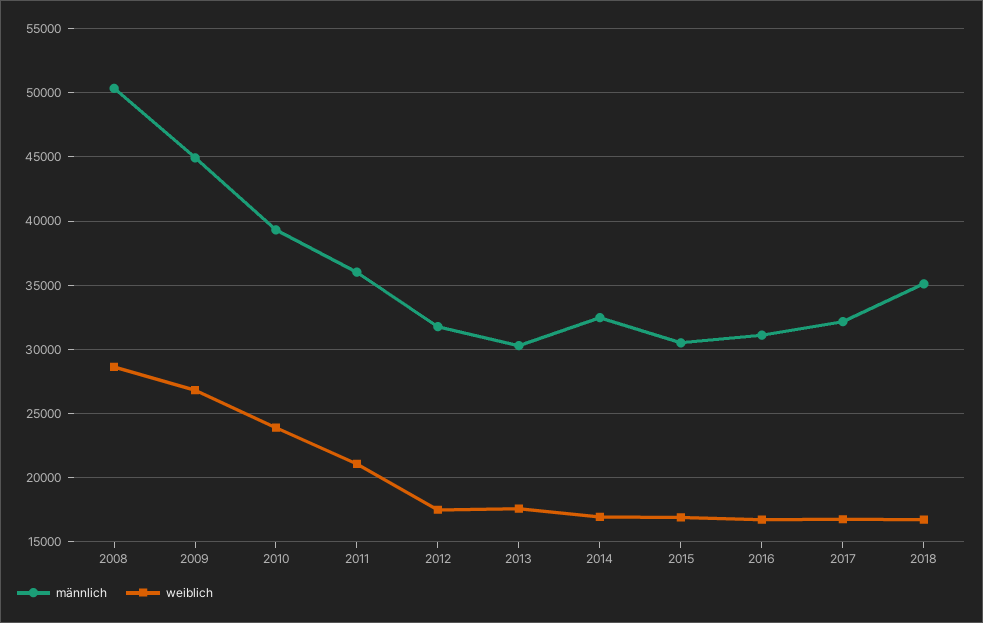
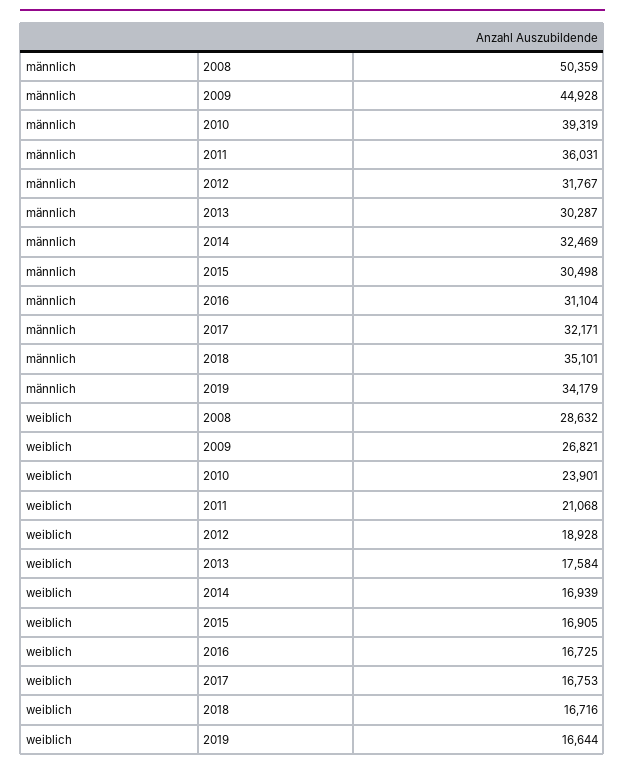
weiblich, 2012: 17500 -> 18928
männlich, 2019: none -> 34179
weiblich, 2019: none -> 16644

